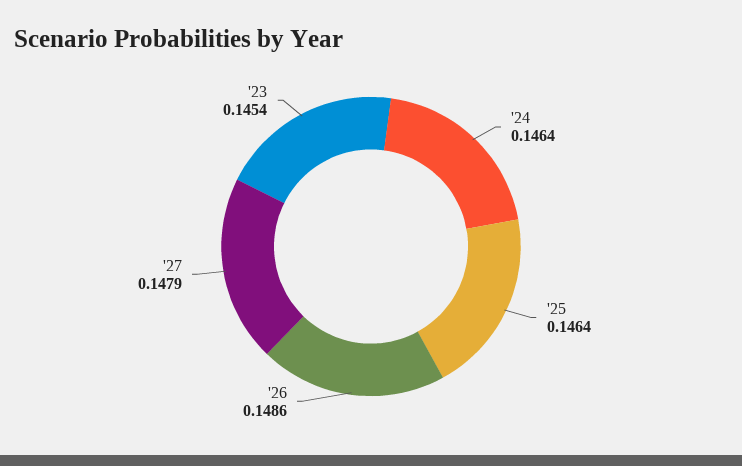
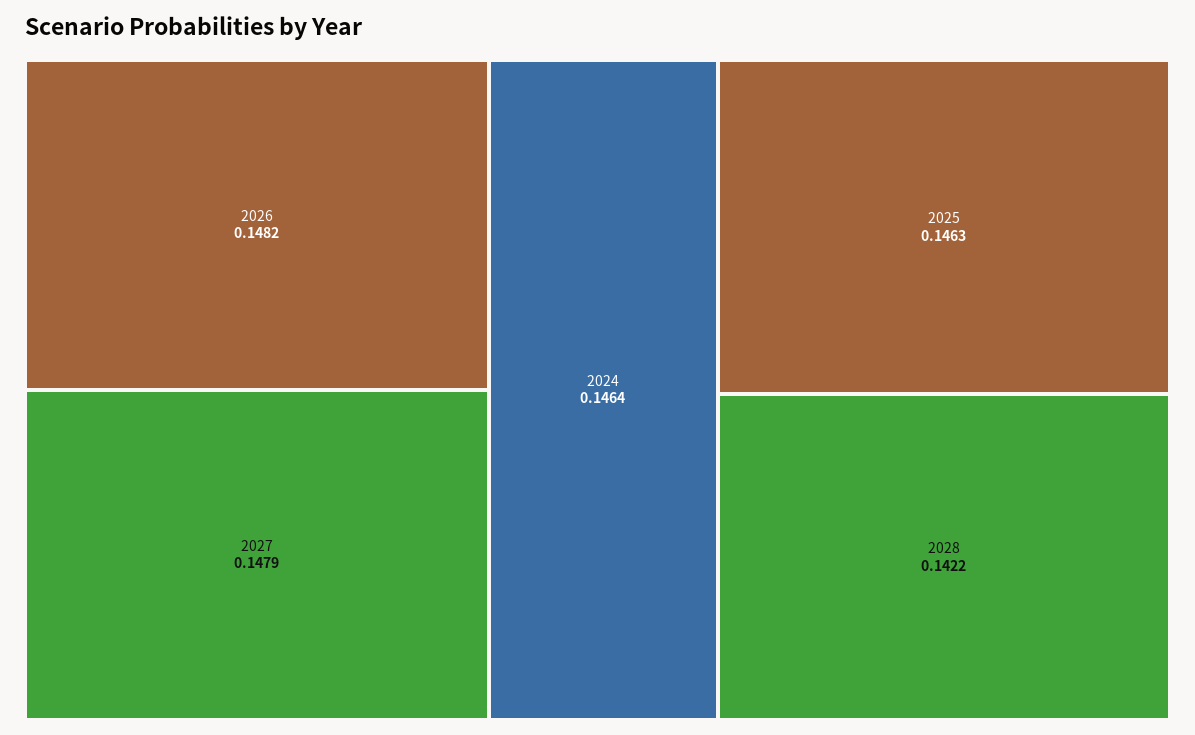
'25: 0.1464 -> 0.1463
'26: 0.1486 -> 0.1482
'23: 0.1454 -> none
2028: none -> 0.1422

